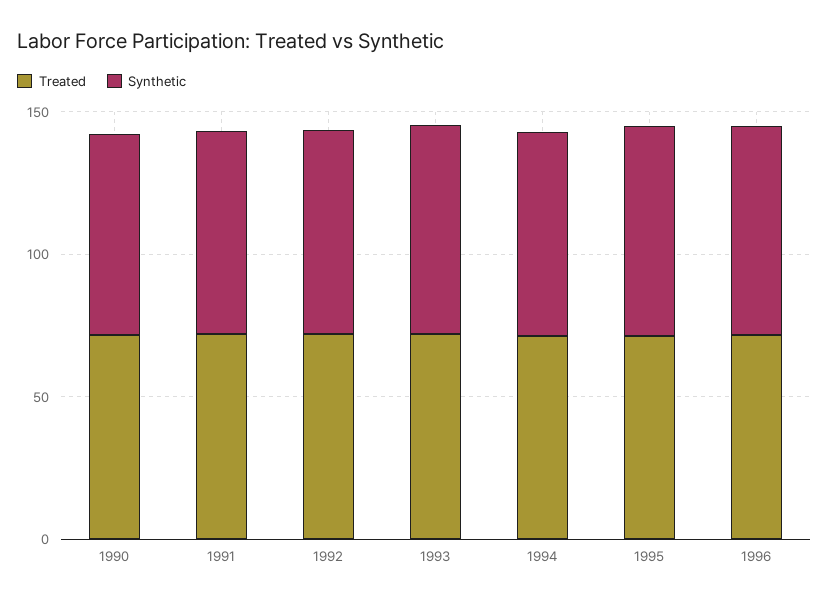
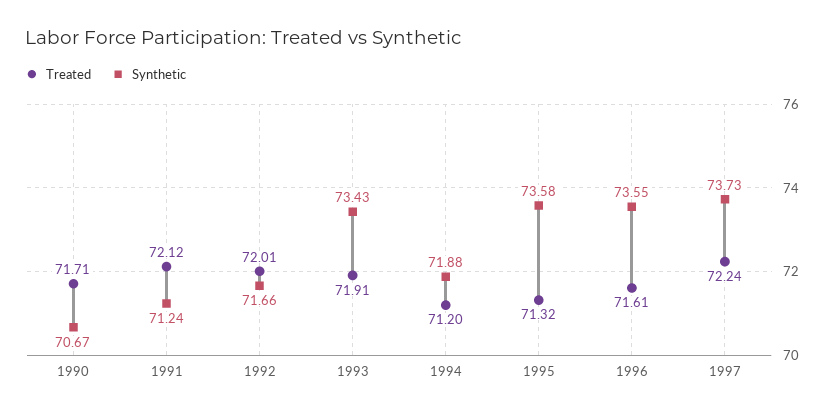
Treated, 1997: none -> 72.24
Synthetic, 1997: none -> 73.73

